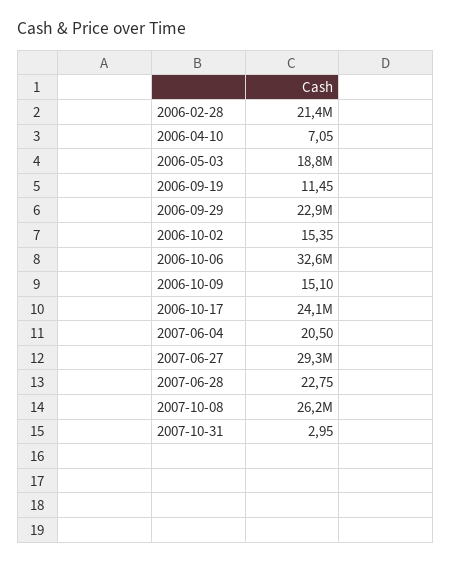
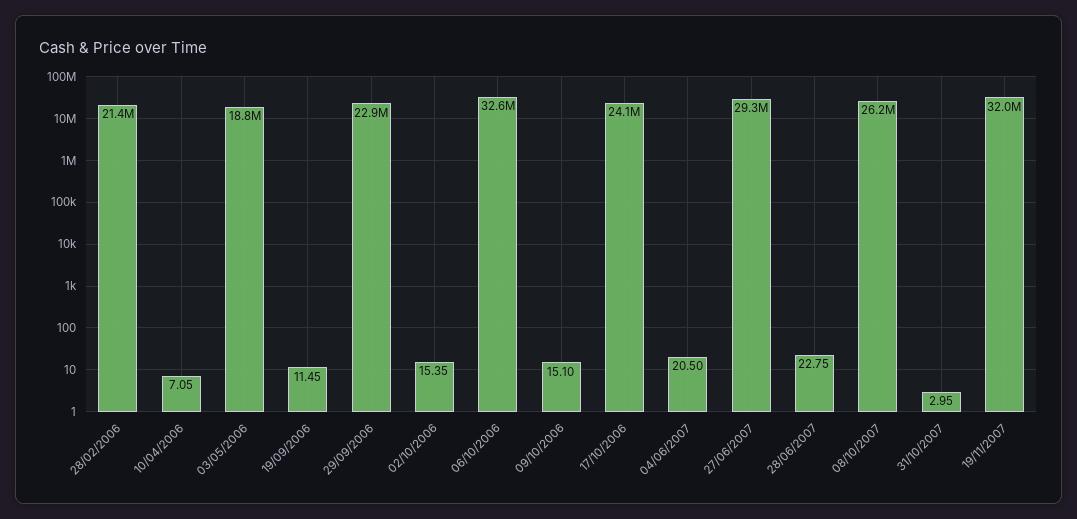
19/11/2007: none -> 32000000

